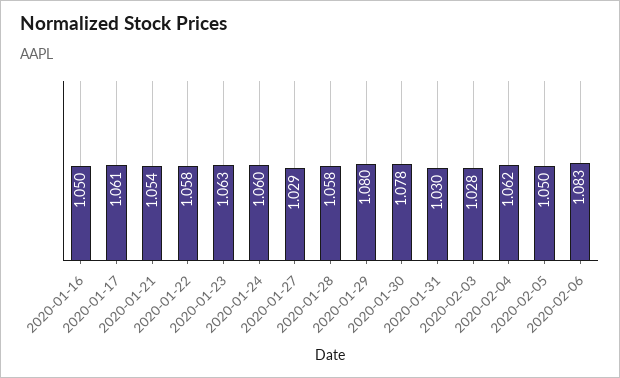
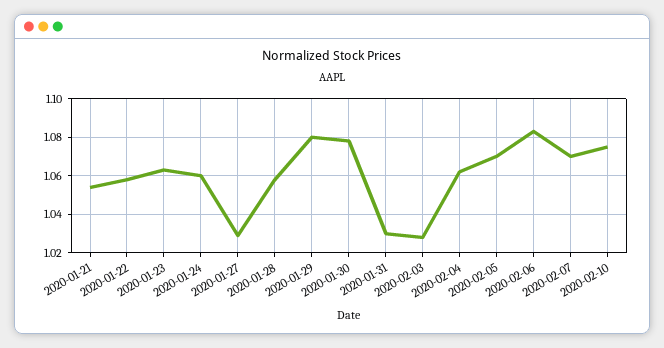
2020-01-16: 1.05 -> none
2020-01-17: 1.061 -> none
2020-02-05: 1.05 -> 1.07
2020-02-07: none -> 1.07
2020-02-10: none -> 1.075

